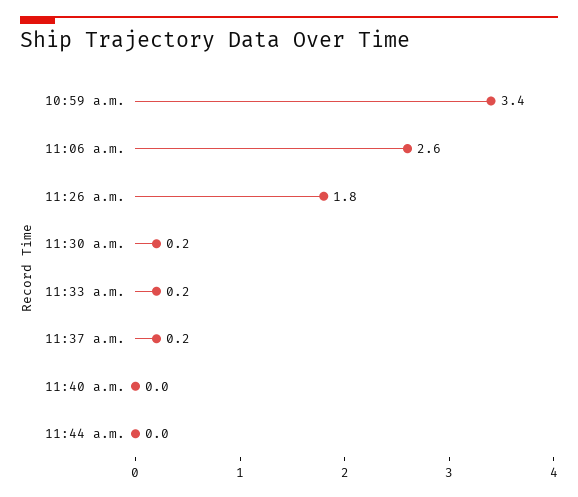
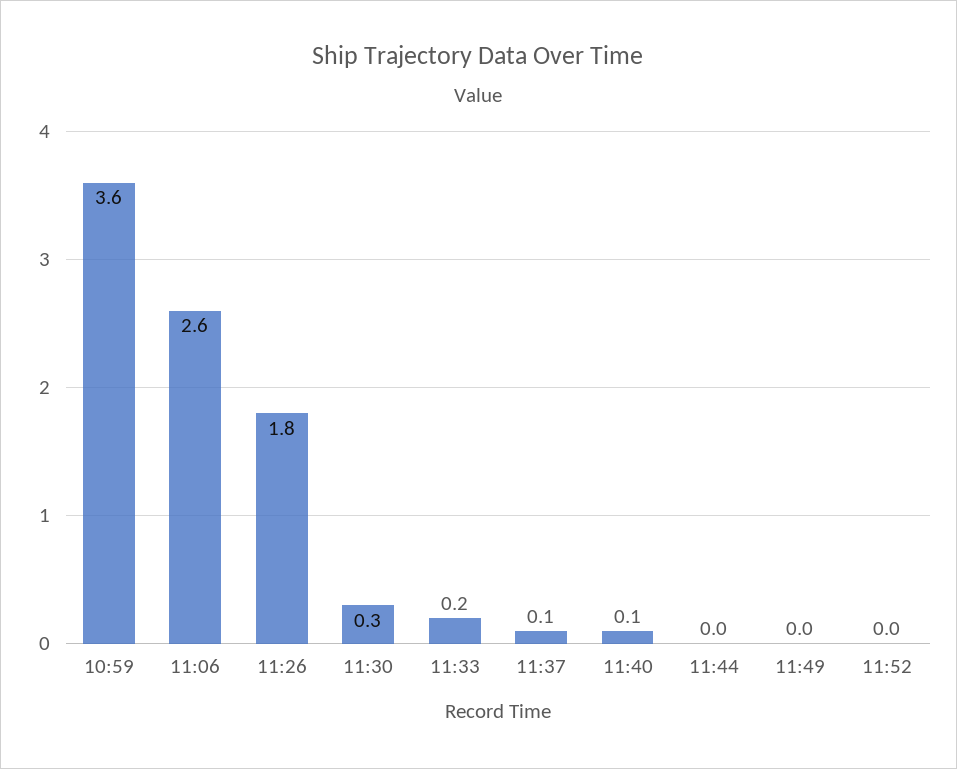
10:59 a.m.: 3.4 -> 3.6
11:30 a.m.: 0.2 -> 0.3
11:37 a.m.: 0.2 -> 0.1
11:40 a.m.: 0 -> 0.1
11:49: none -> 0
11:52: none -> 0

